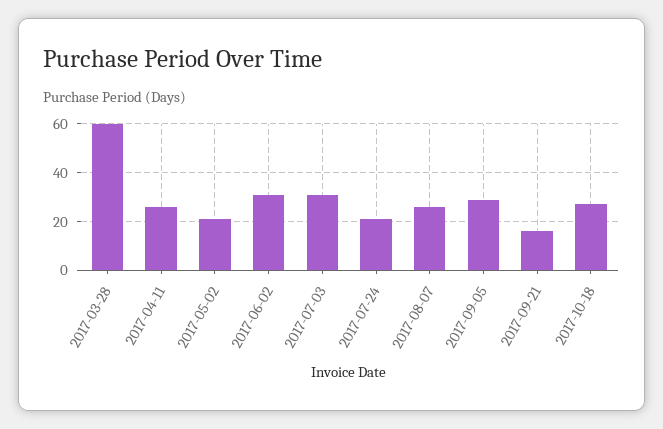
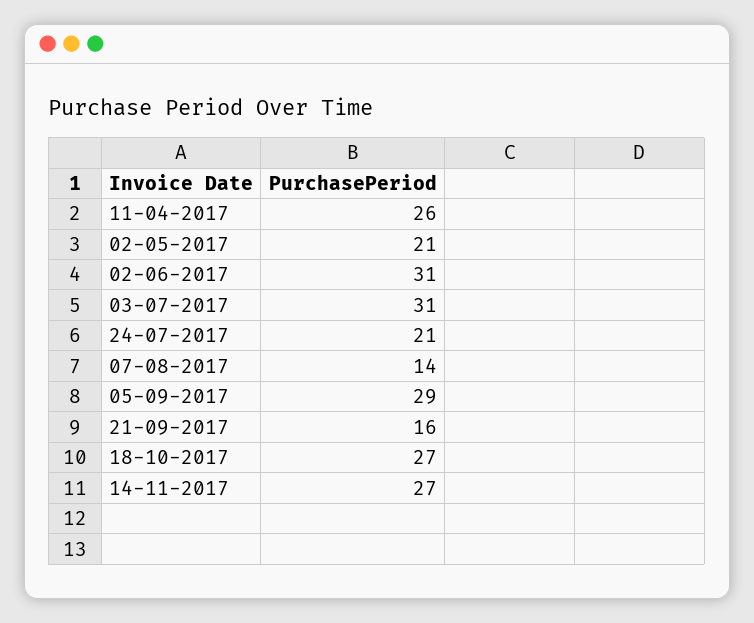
2017-03-28: 60 -> none
2017-08-07: 25 -> 14
14-11-2017: none -> 27

